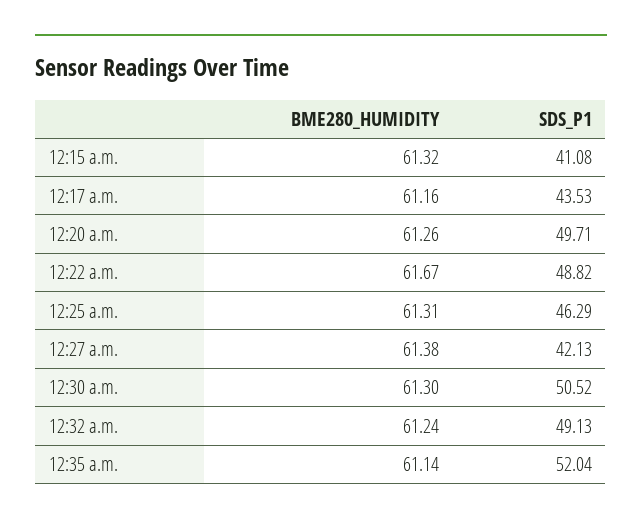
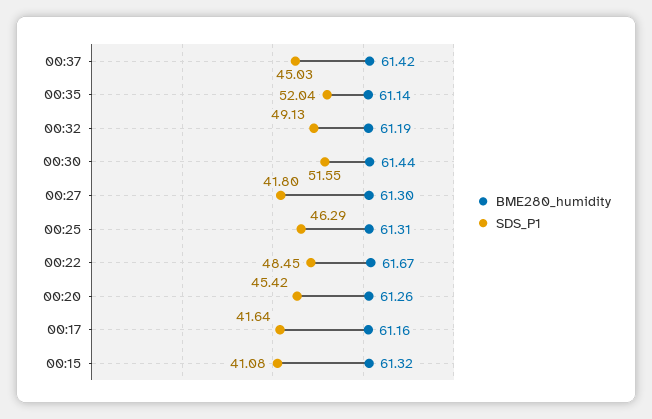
SDS_P1, 12:17 a.m.: 43.53 -> 41.64
SDS_P1, 12:20 a.m.: 49.71 -> 45.42
SDS_P1, 12:22 a.m.: 48.82 -> 48.45
BME280_HUMIDITY, 12:27 a.m.: 61.38 -> 61.3
SDS_P1, 12:27 a.m.: 42.13 -> 41.8
BME280_HUMIDITY, 12:30 a.m.: 61.3 -> 61.44
SDS_P1, 12:30 a.m.: 50.52 -> 51.55
BME280_HUMIDITY, 12:32 a.m.: 61.24 -> 61.19
BME280_HUMIDITY, 00:37: none -> 61.42
SDS_P1, 00:37: none -> 45.03

